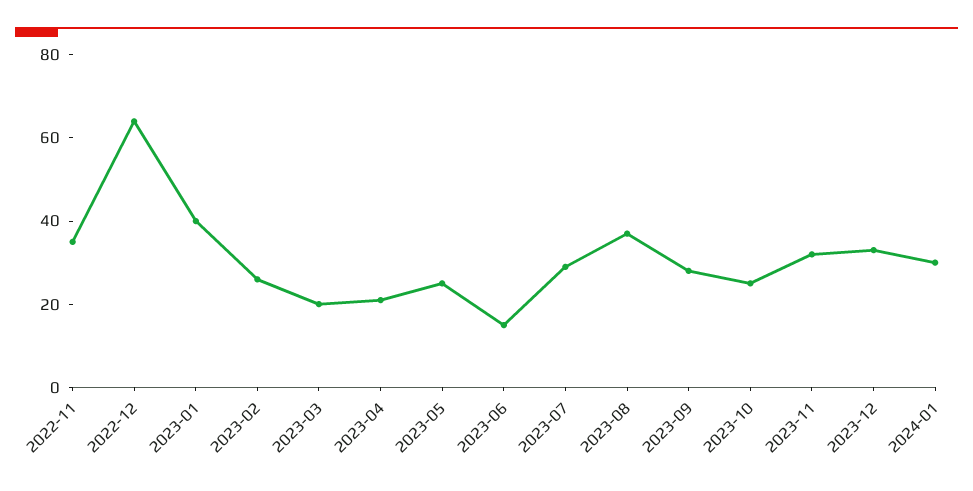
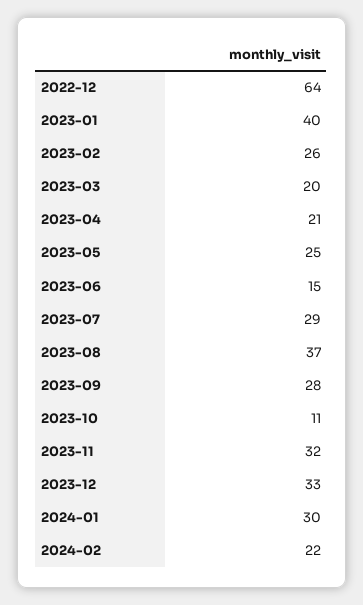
2022-11: 35 -> none
2023-10: 25 -> 11
2024-02: none -> 22

